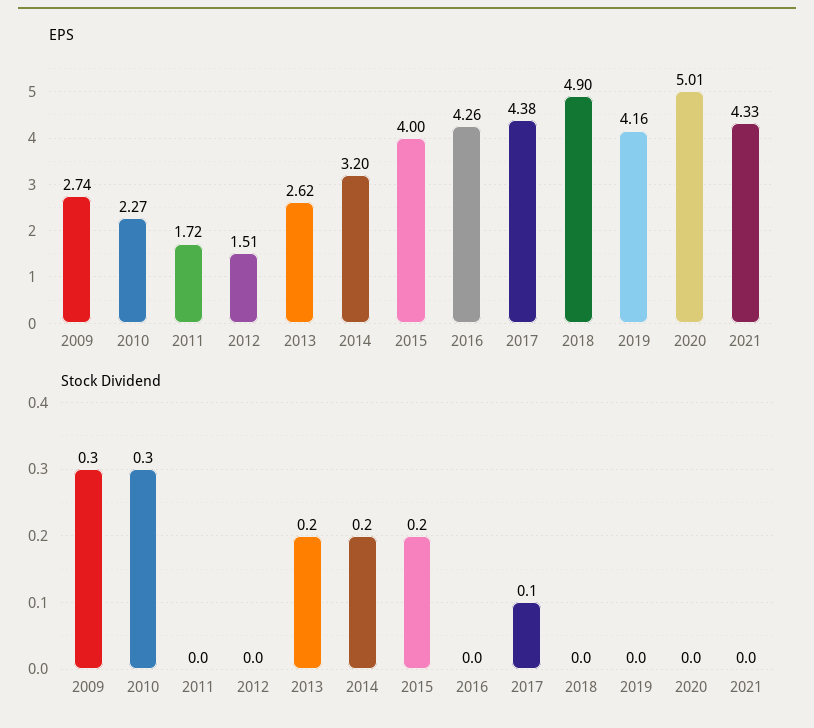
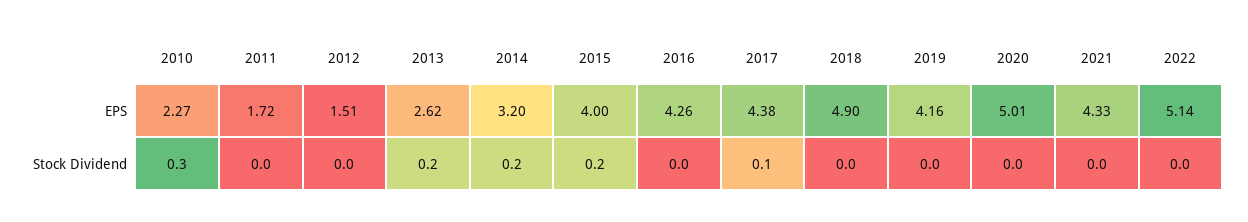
EPS, 2009: 2.74 -> none
Stock Dividend, 2009: 0.3 -> none
EPS, 2022: none -> 5.14
Stock Dividend, 2022: none -> 0

